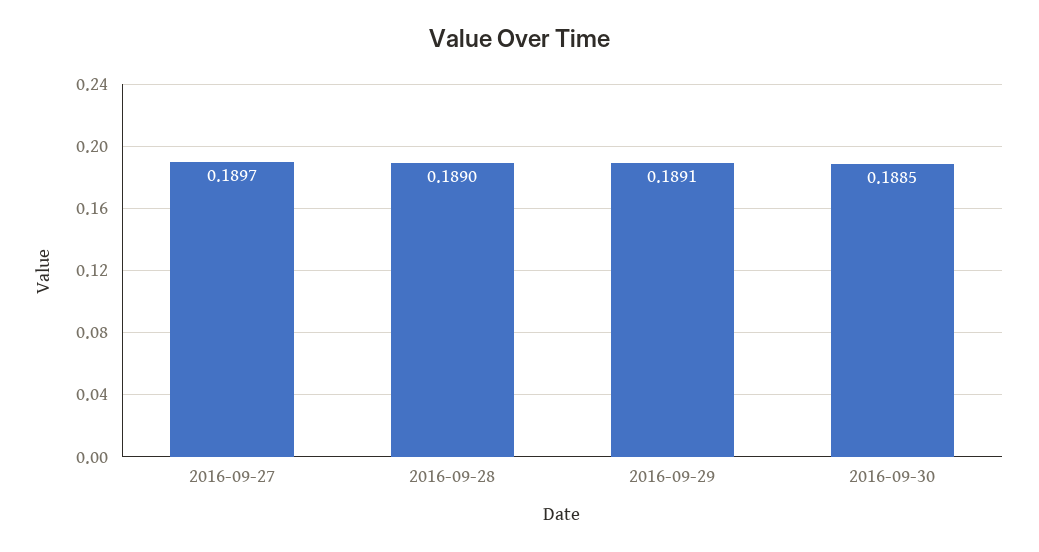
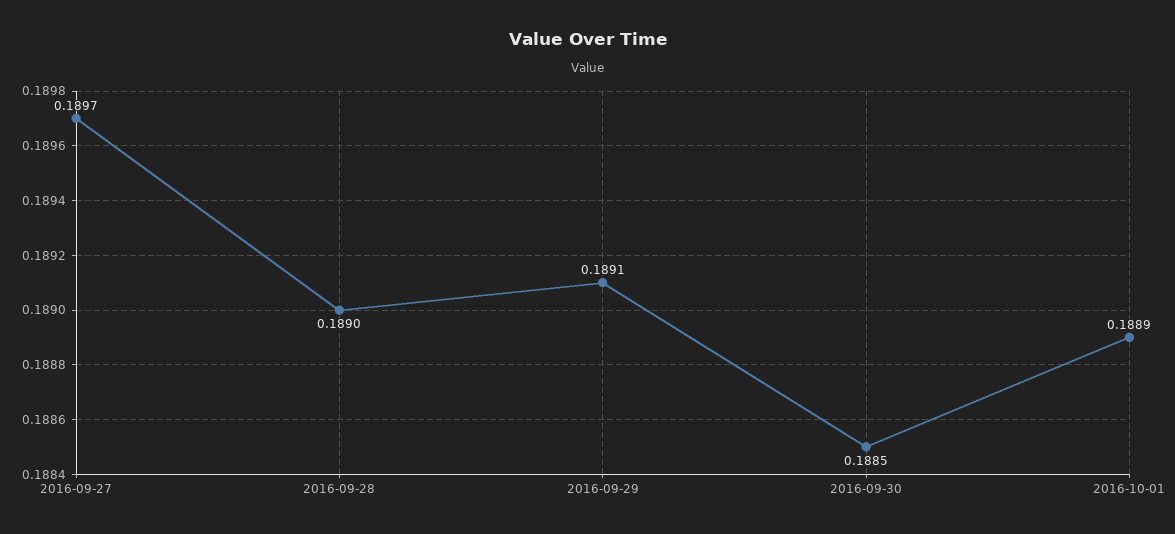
2016-10-01: none -> 0.1889

